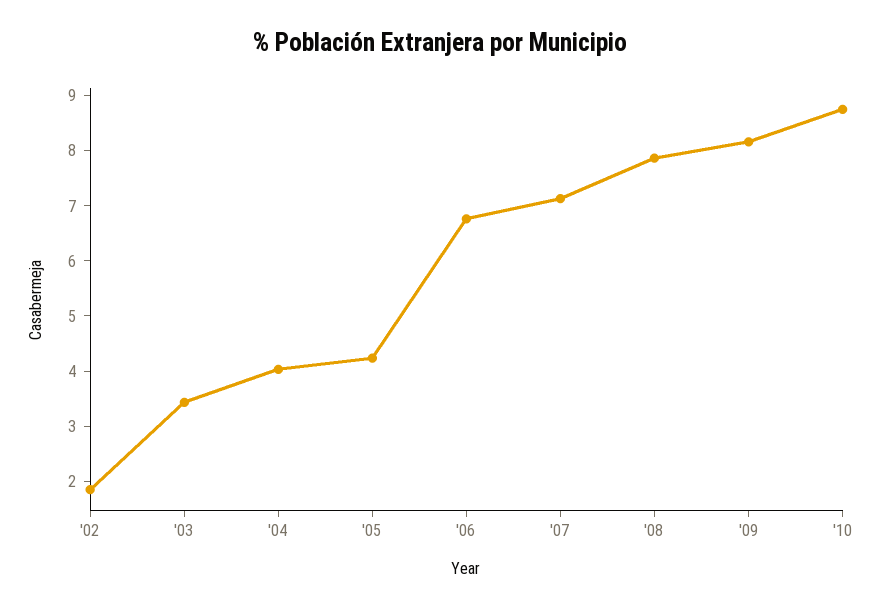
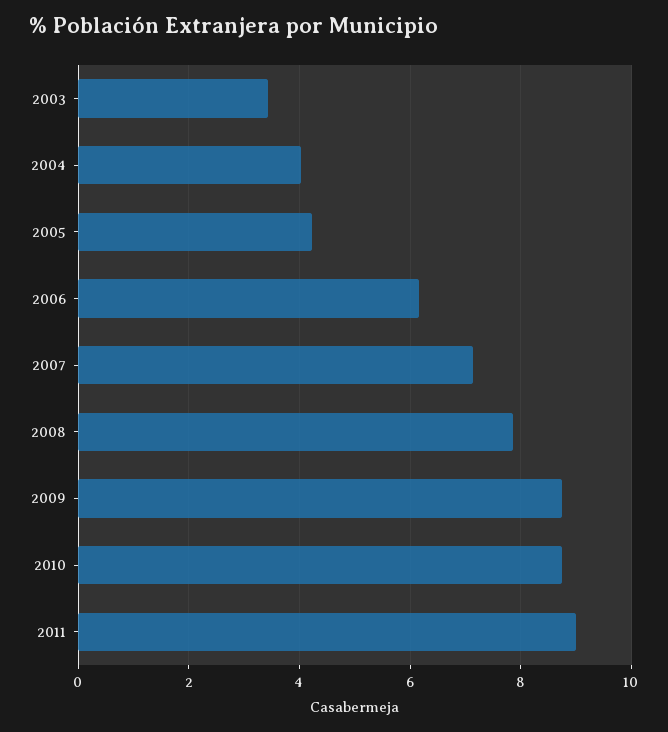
'02: 1.8 -> none
'06: 6.8 -> 6.2
'09: 8.2 -> 8.8
2011: none -> 9

